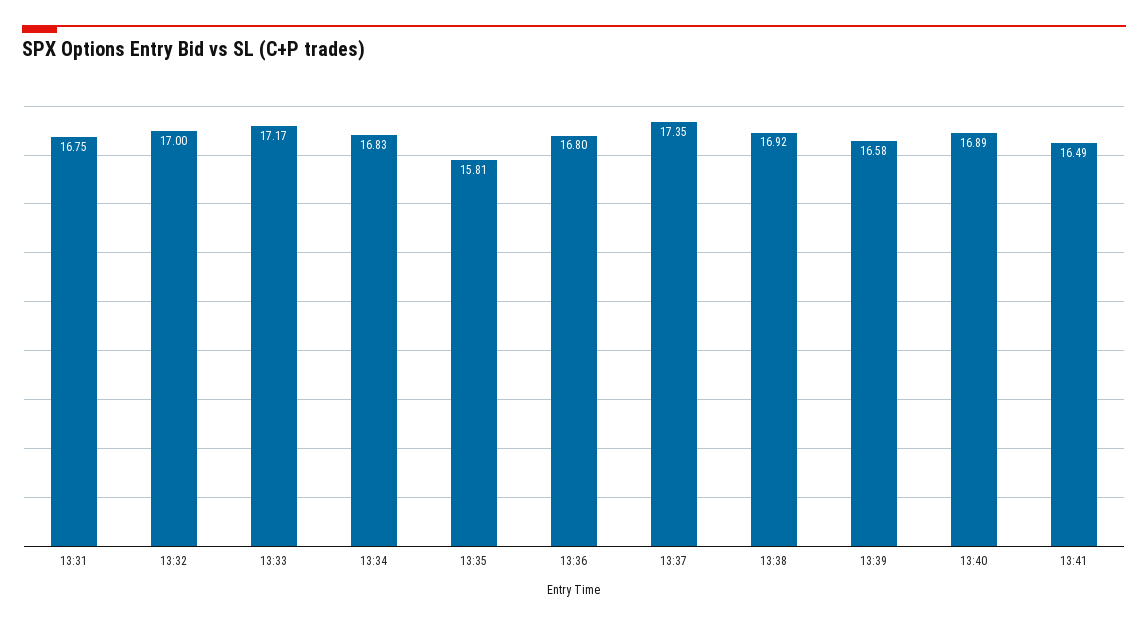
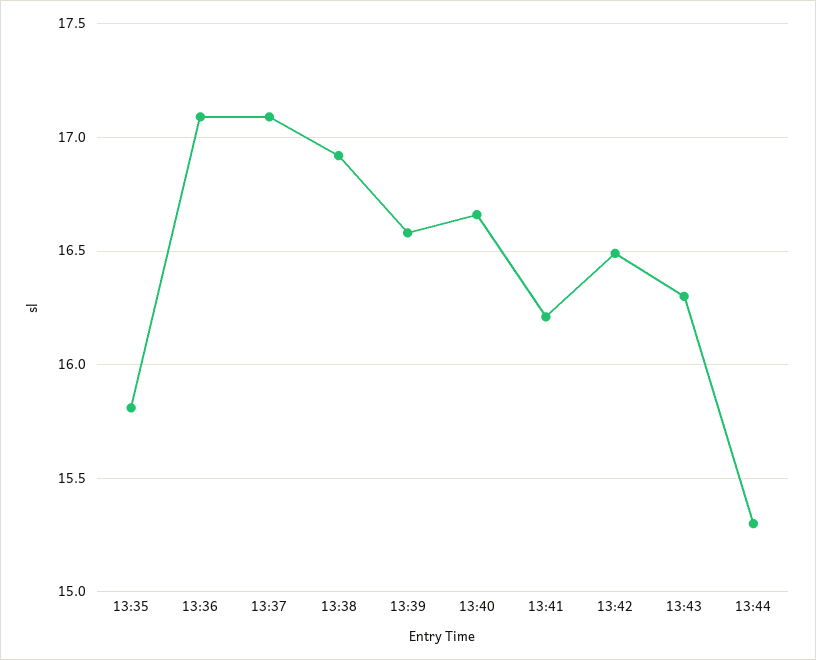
13:31: 16.75 -> none
13:32: 17 -> none
13:33: 17.17 -> none
13:34: 16.83 -> none
13:36: 16.8 -> 17.1
13:37: 17.35 -> 17.1
13:40: 16.89 -> 16.65
13:41: 16.49 -> 16.2
13:42: none -> 16.5
13:43: none -> 16.3
13:44: none -> 15.3

